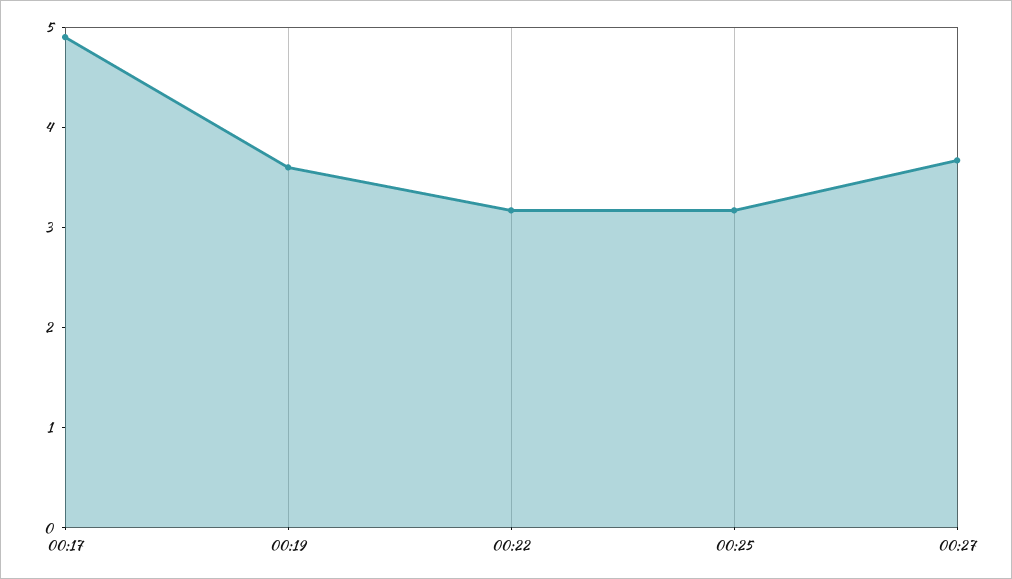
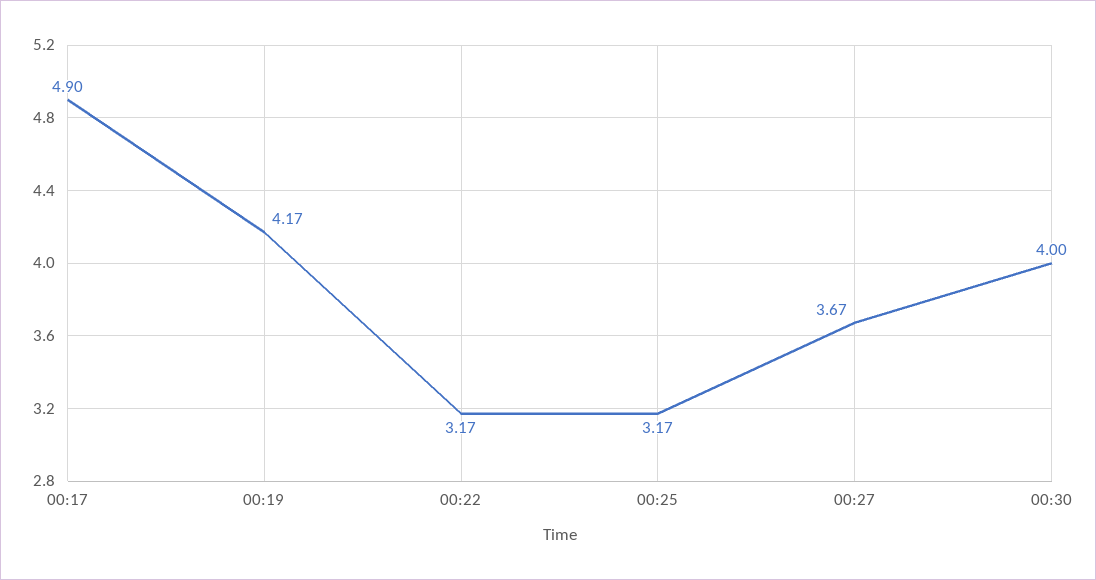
00:19: 3.6 -> 4.17
00:30: none -> 4

